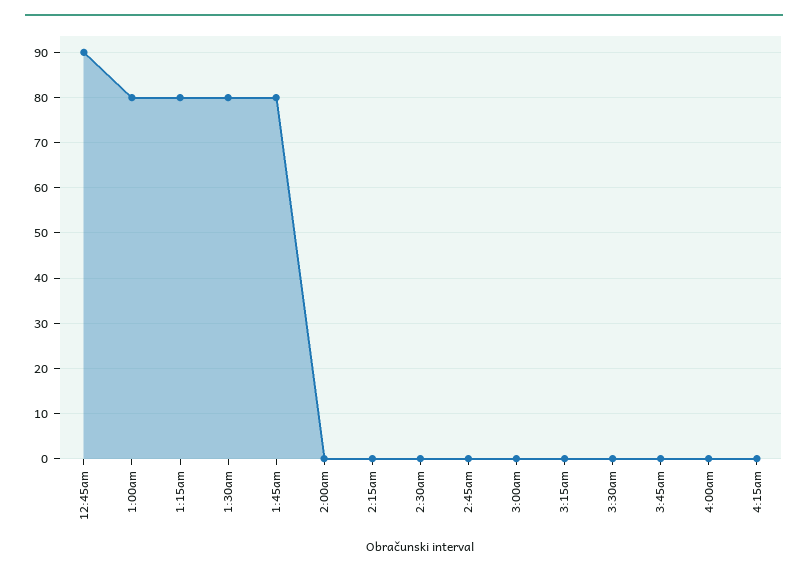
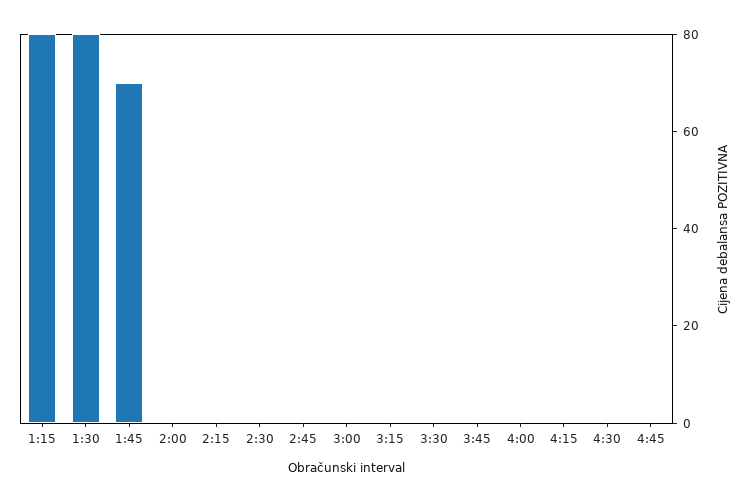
12:45am: 90 -> none
1:00am: 80 -> none
1:45am: 80 -> 70
4:30: none -> 0
4:45: none -> 0

